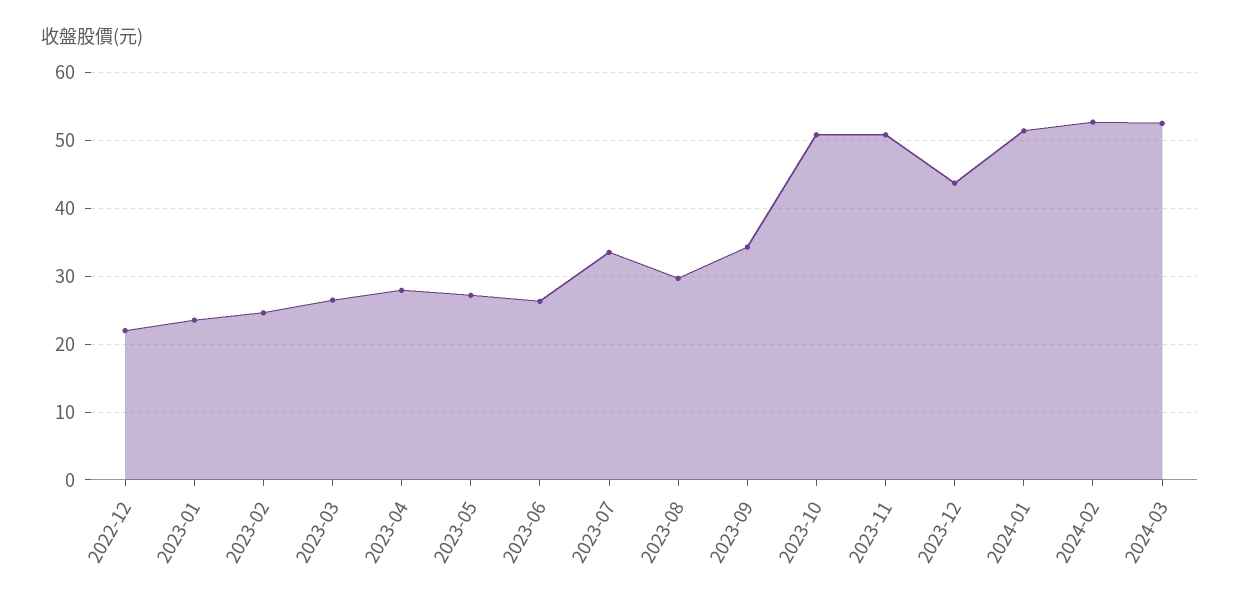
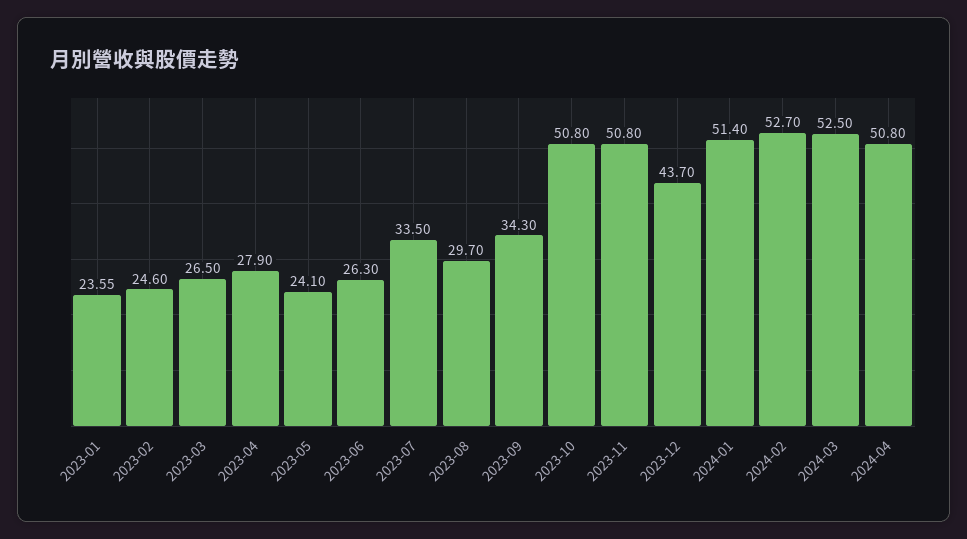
2022-12: 22 -> none
2023-05: 27 -> 24.1
2024-04: none -> 50.8

